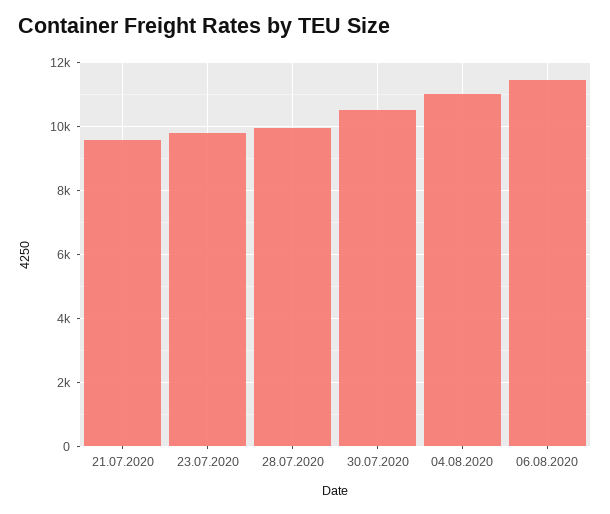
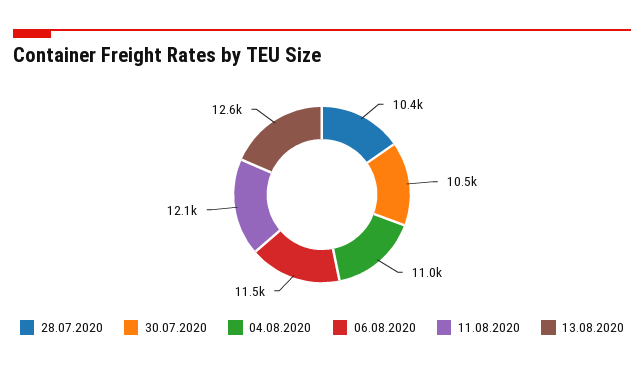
21.07.2020: 9600 -> none
23.07.2020: 9800 -> none
28.07.2020: 10000 -> 10400
11.08.2020: none -> 12100
13.08.2020: none -> 12600

